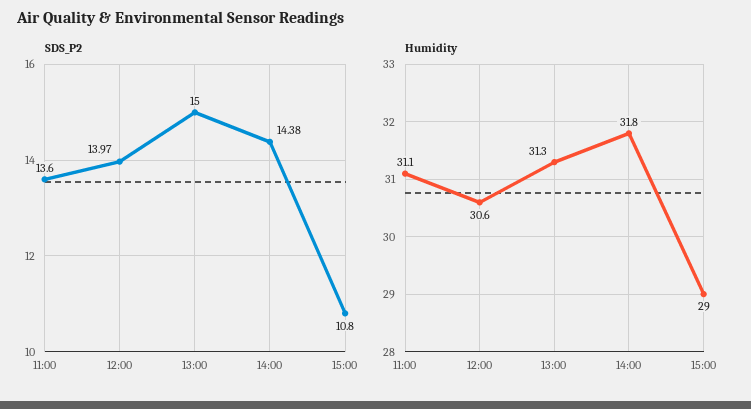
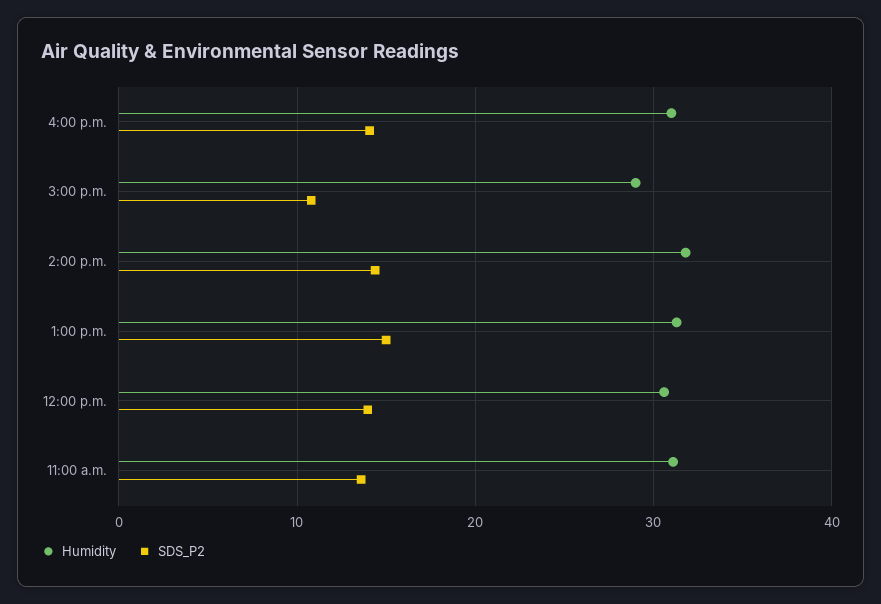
Humidity, 4:00 p.m.: none -> 31
SDS_P2, 4:00 p.m.: none -> 14

